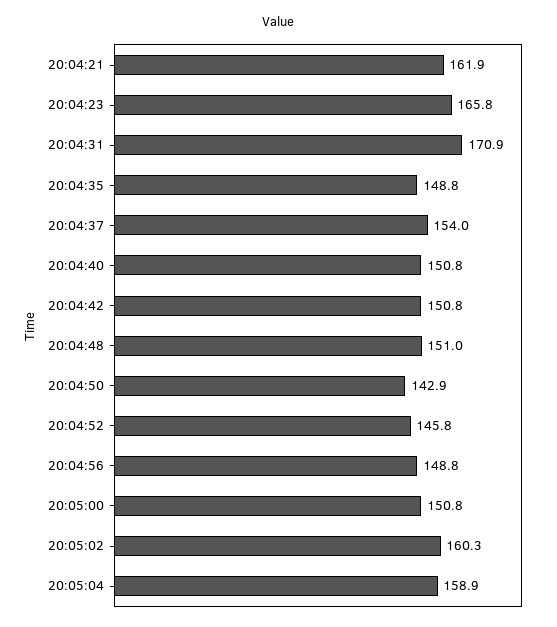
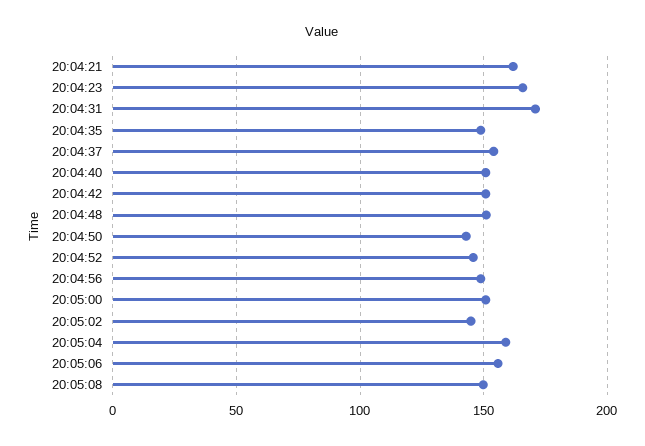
20:05:02: 160.3 -> 145
20:05:06: none -> 155
20:05:08: none -> 150

